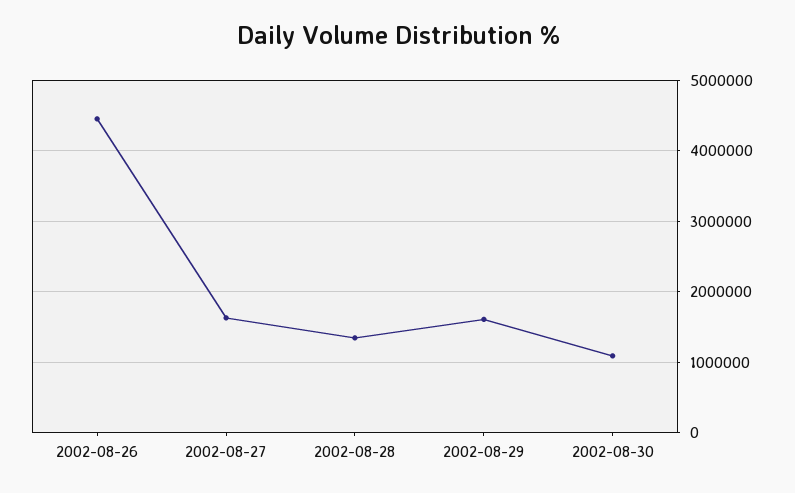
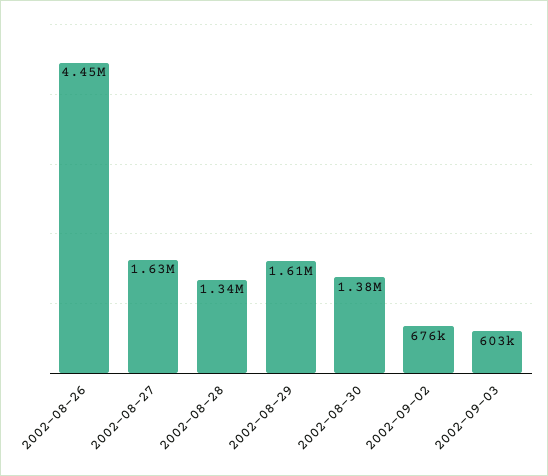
2002-08-30: 1100000 -> 1380000
2002-09-02: none -> 676000
2002-09-03: none -> 603000

